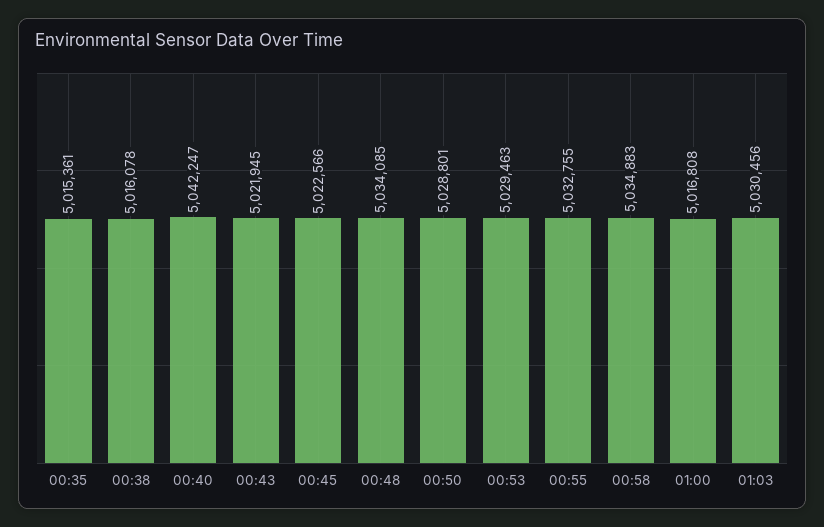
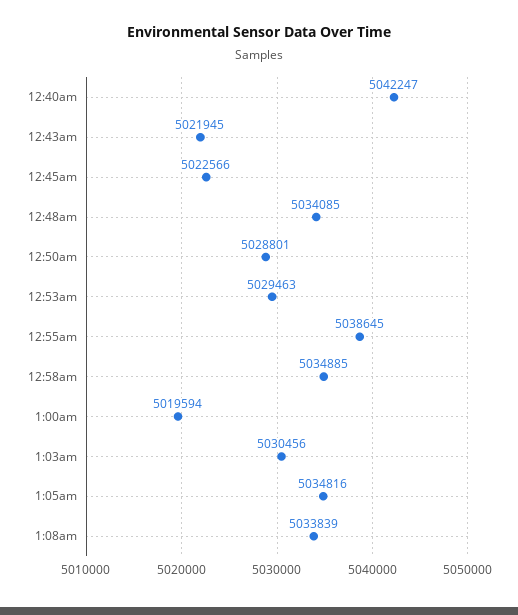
00:35: 5015361 -> none
00:38: 5016078 -> none
00:55: 5032755 -> 5038645
00:58: 5034883 -> 5034885
01:00: 5016808 -> 5019594
1:05am: none -> 5034816
1:08am: none -> 5033839

